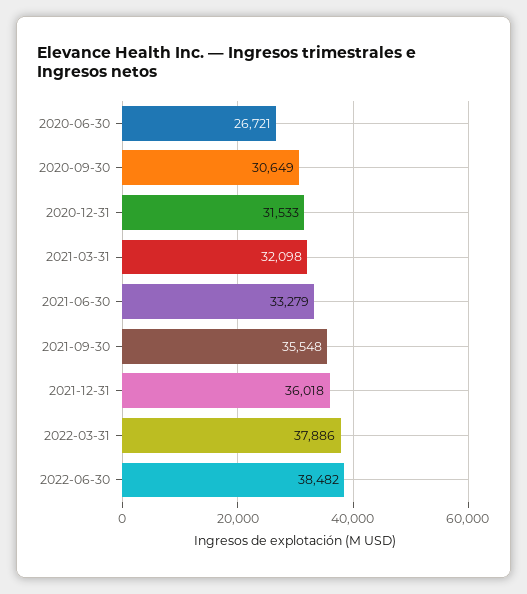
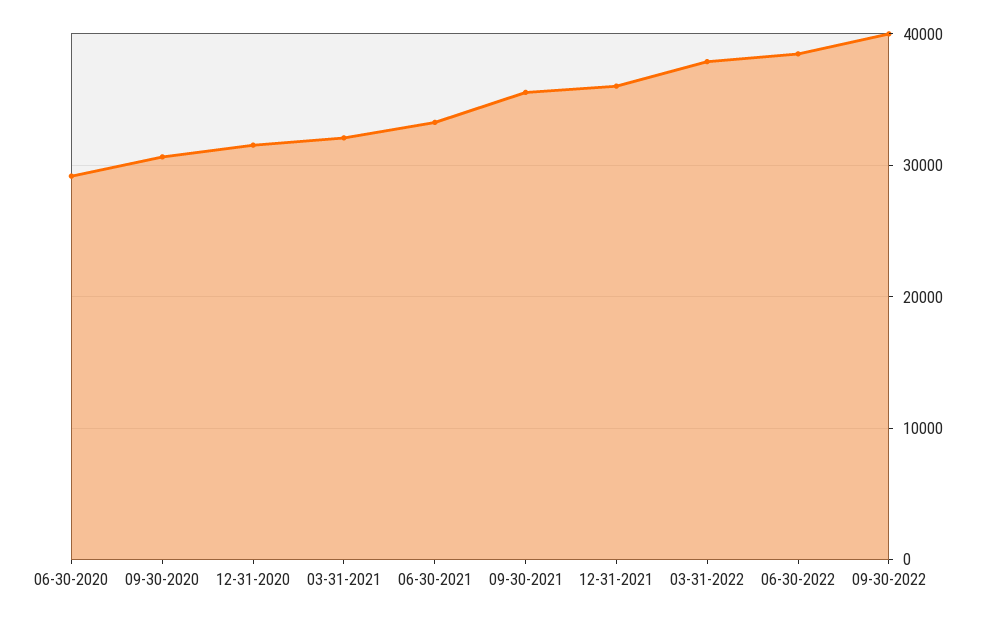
2020-06-30: 26721 -> 29000
09-30-2022: none -> 40000

